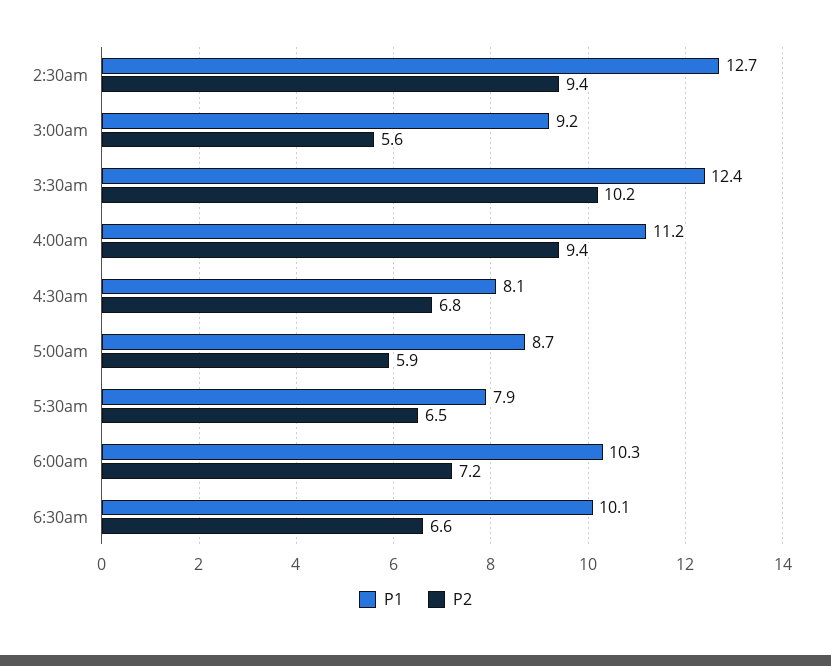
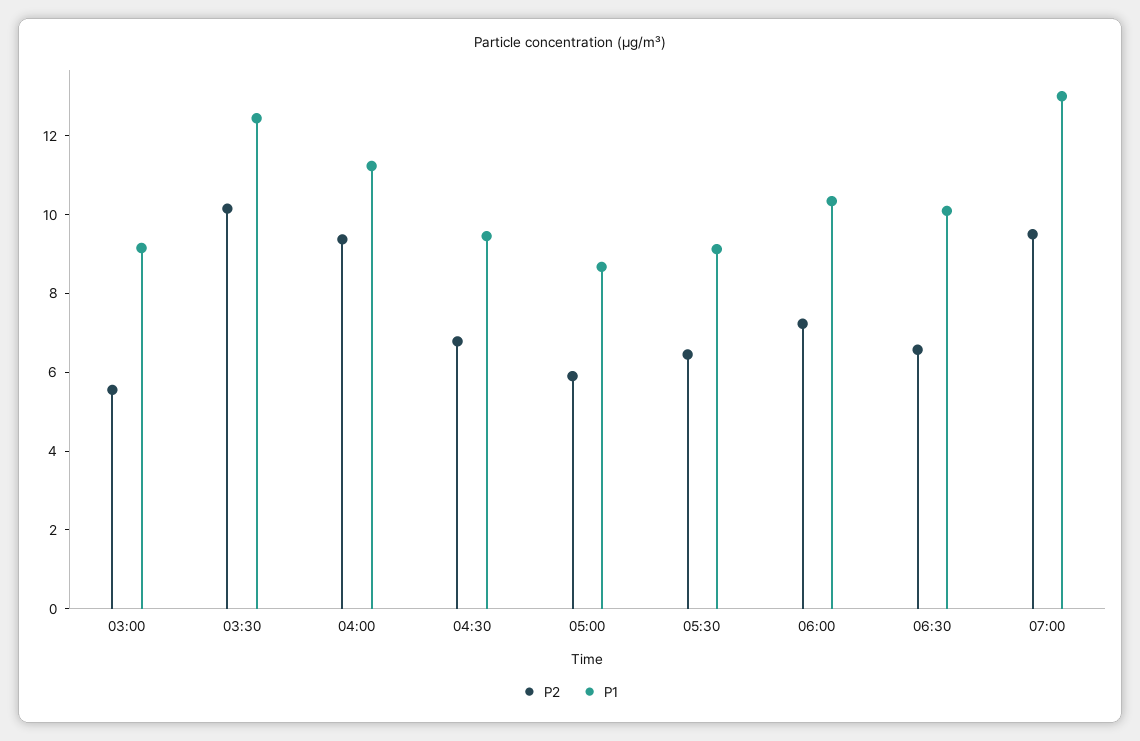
P1, 2:30am: 12.7 -> none
P2, 2:30am: 9.4 -> none
P1, 4:30am: 8.1 -> 9.5
P1, 5:30am: 7.9 -> 9
P2, 07:00: none -> 9.5
P1, 07:00: none -> 13

